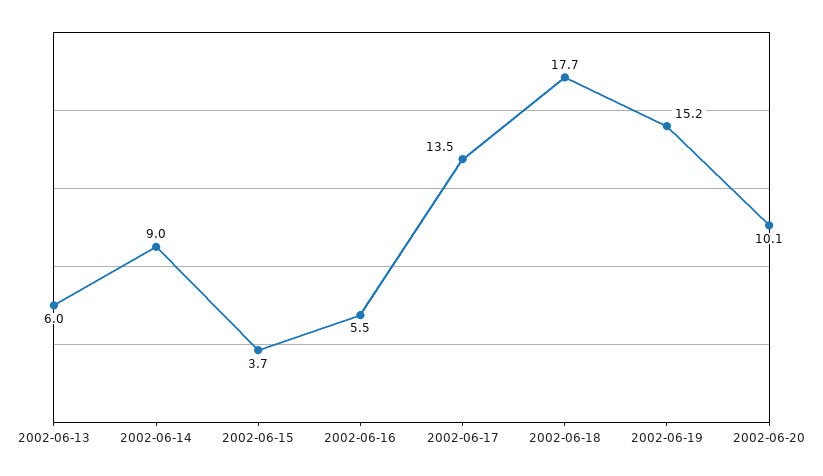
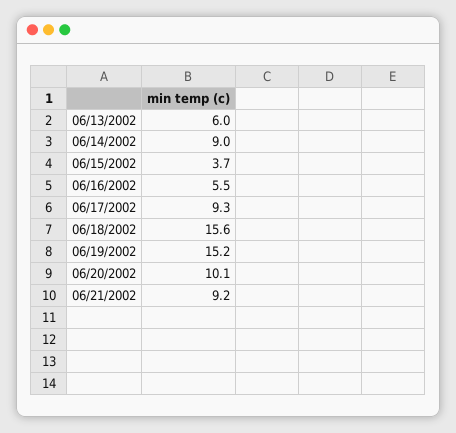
2002-06-17: 13.5 -> 9.3
2002-06-18: 17.7 -> 15.6
06/21/2002: none -> 9.2

